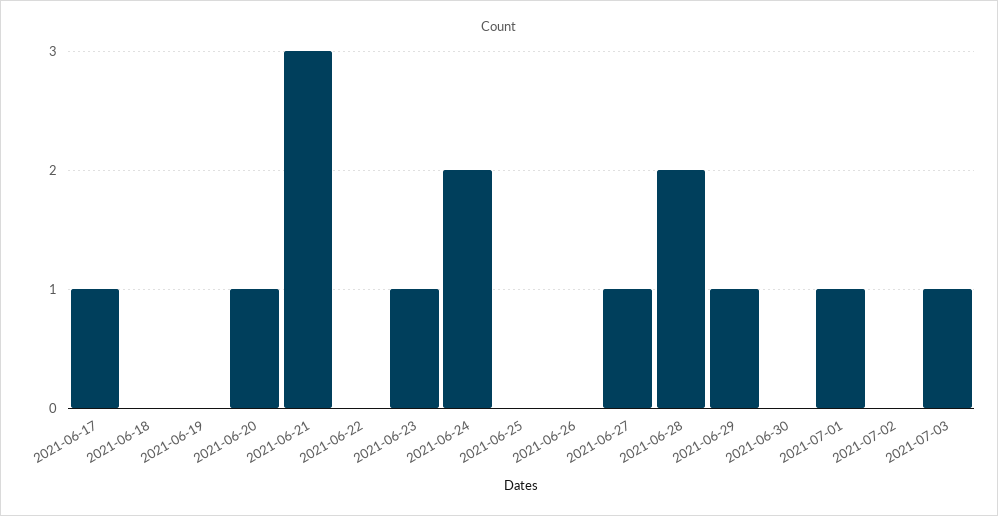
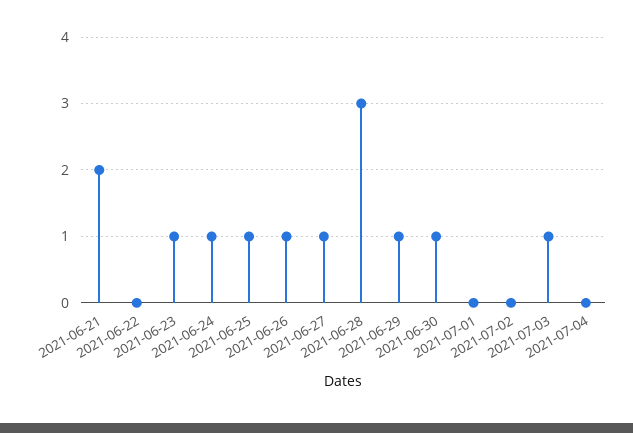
2021-06-17: 1 -> none
2021-06-18: 0 -> none
2021-06-19: 0 -> none
2021-06-20: 1 -> none
2021-06-21: 3 -> 2
2021-06-24: 2 -> 1
2021-06-25: 0 -> 1
2021-06-26: 0 -> 1
2021-06-28: 2 -> 3
2021-06-30: 0 -> 1
2021-07-01: 1 -> 0
2021-07-04: none -> 0

